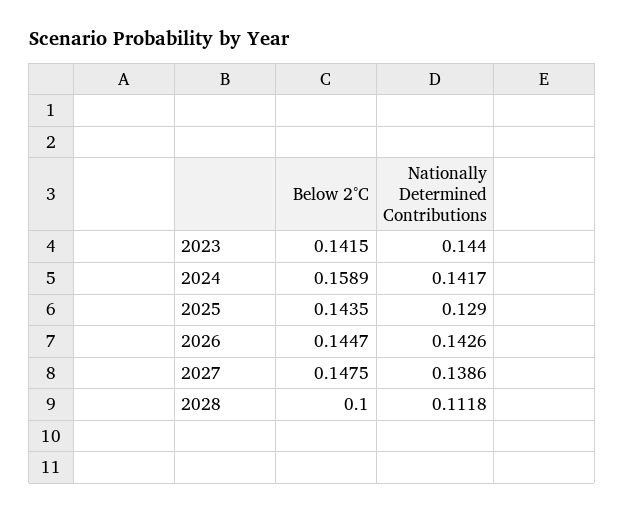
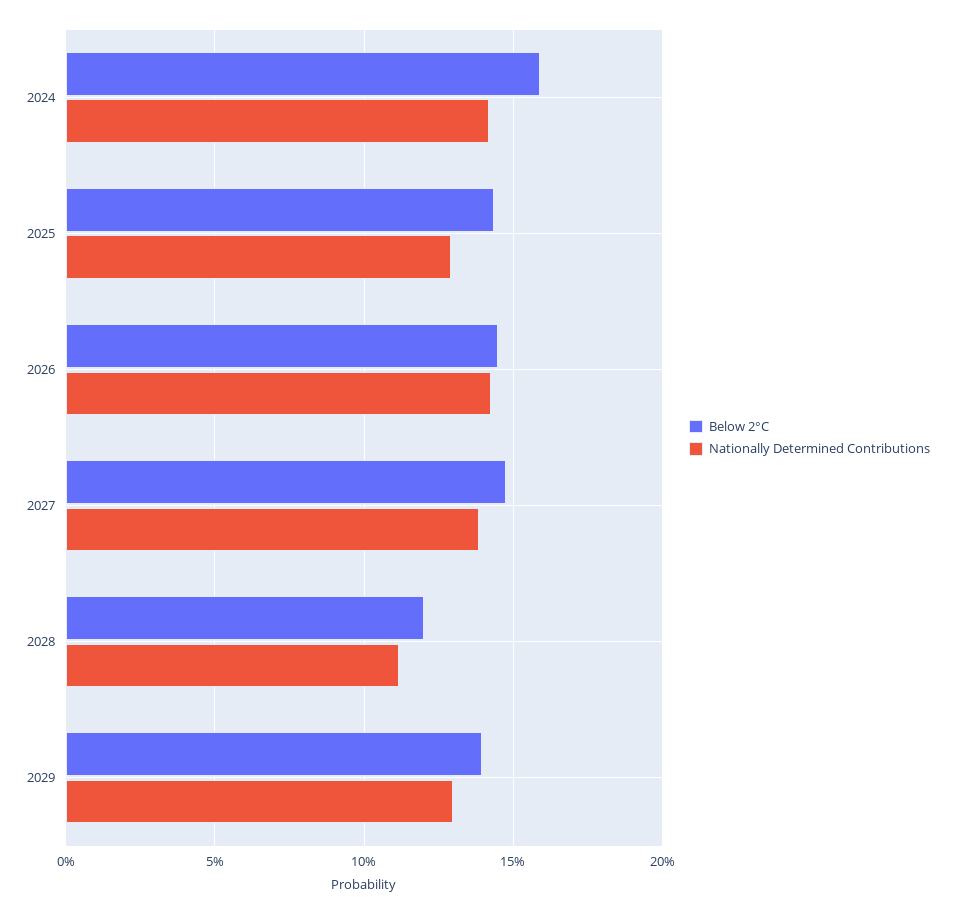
Below 2°C, 2023: 0.1415 -> none
Nationally Determined Contributions, 2023: 0.144 -> none
Below 2°C, 2028: 0.1 -> 0.12
Below 2°C, 2029: none -> 0.14
Nationally Determined Contributions, 2029: none -> 0.13

